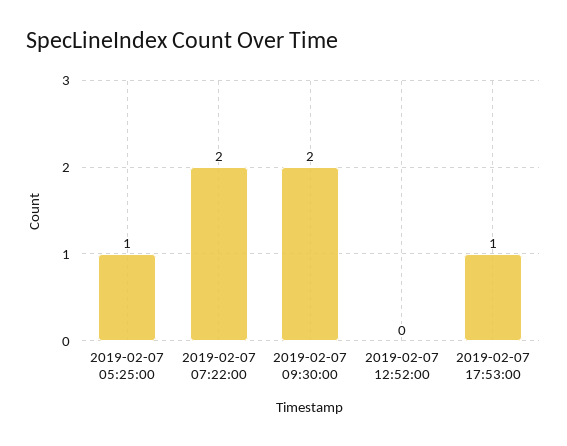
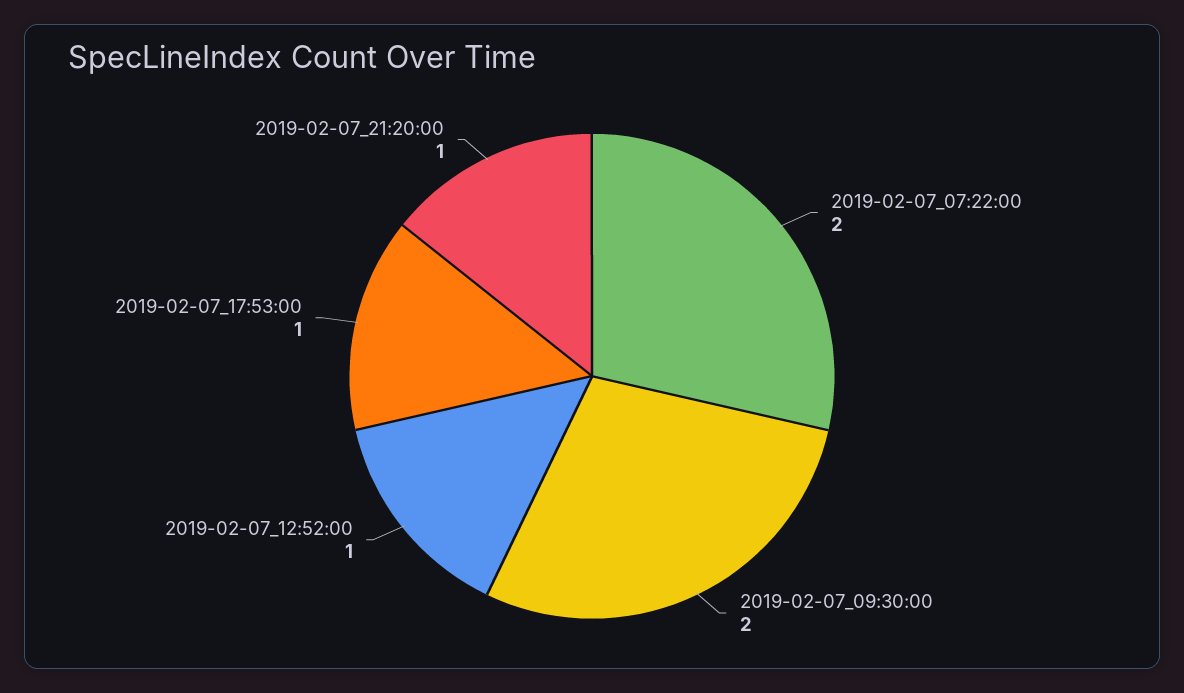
2019-02-07 05:25:00: 1 -> none
2019-02-07 12:52:00: 0 -> 1
2019-02-07_21:20:00: none -> 1

